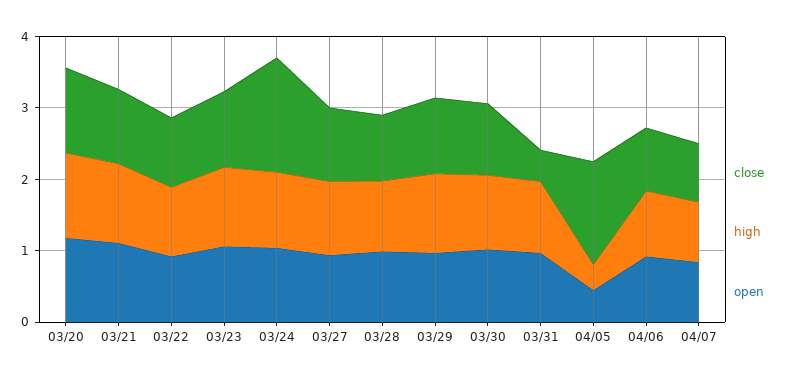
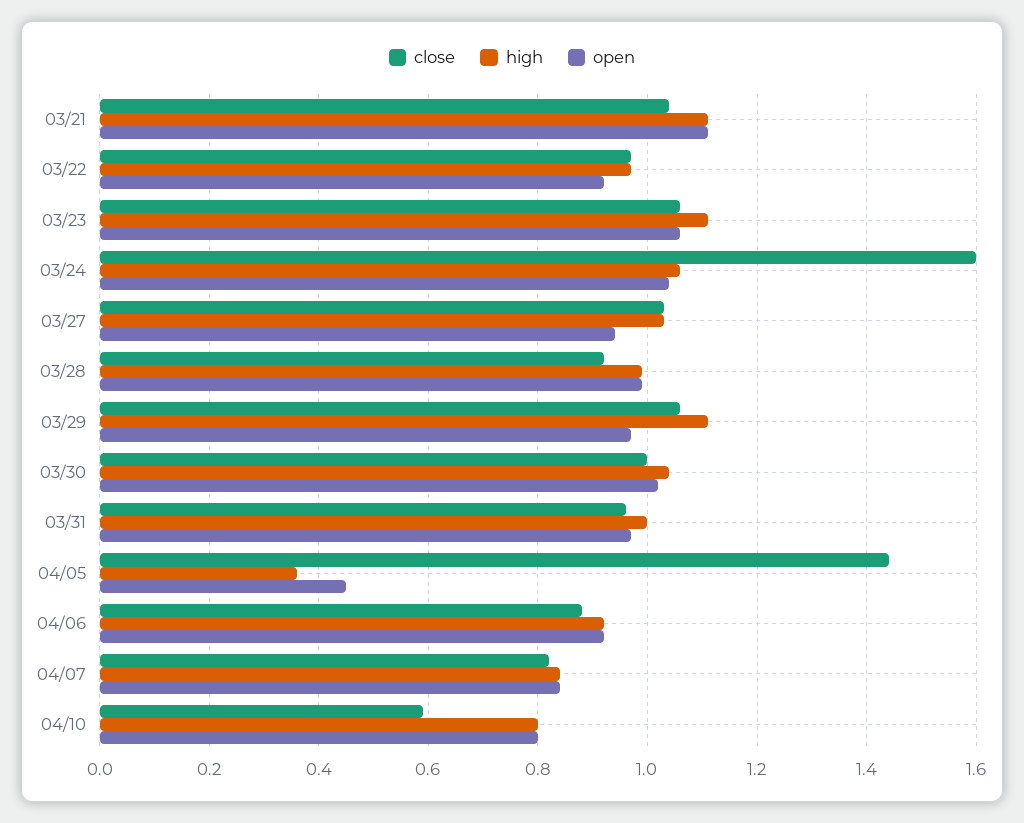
close, 03/20: 1.2 -> none
high, 03/20: 1.2 -> none
open, 03/20: 1.2 -> none
close, 03/31: 0.4 -> 0.95
close, 04/10: none -> 0.6
high, 04/10: none -> 0.8
open, 04/10: none -> 0.8

